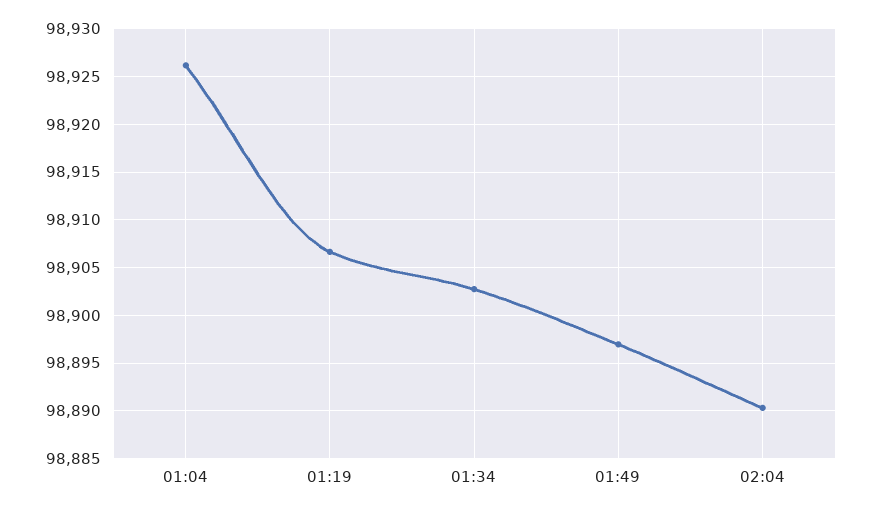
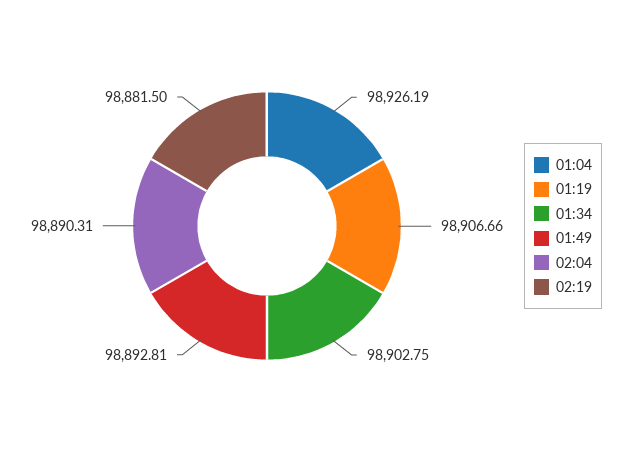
01:49: 98897 -> 98892.81
02:19: none -> 98881.5

